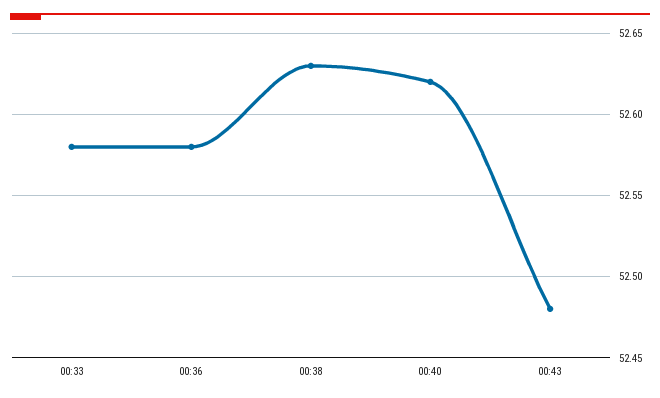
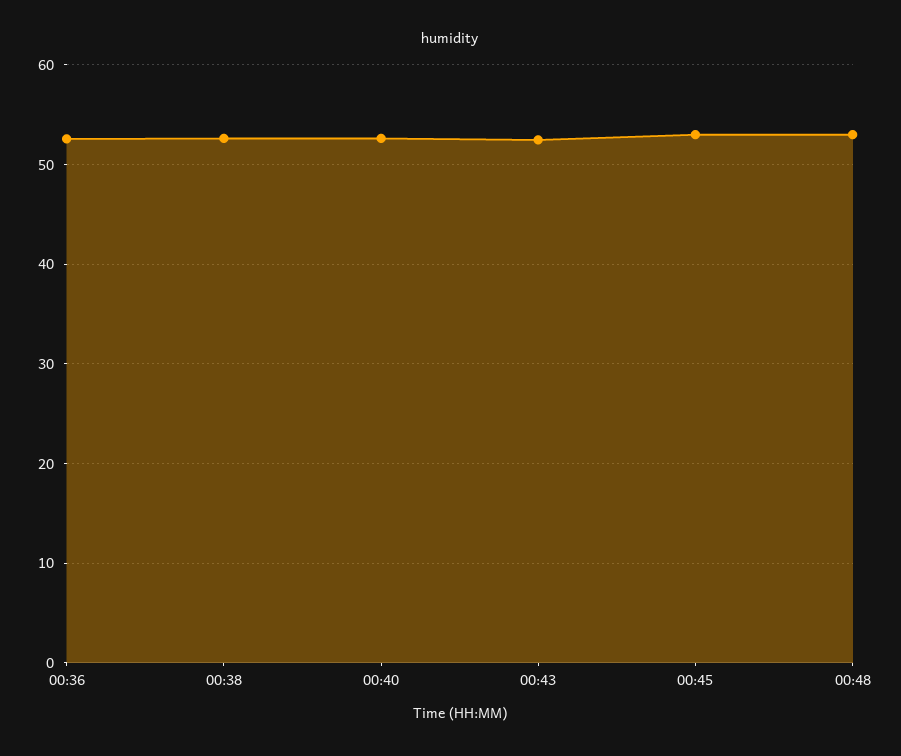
00:33: 52.58 -> none
00:45: none -> 53
00:48: none -> 53

